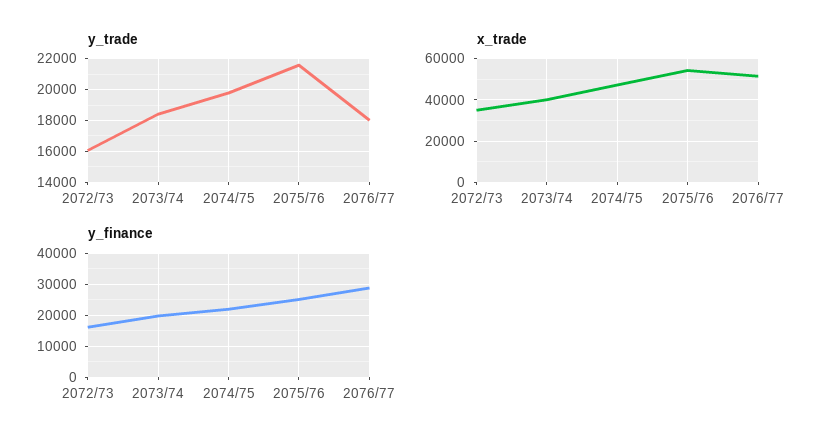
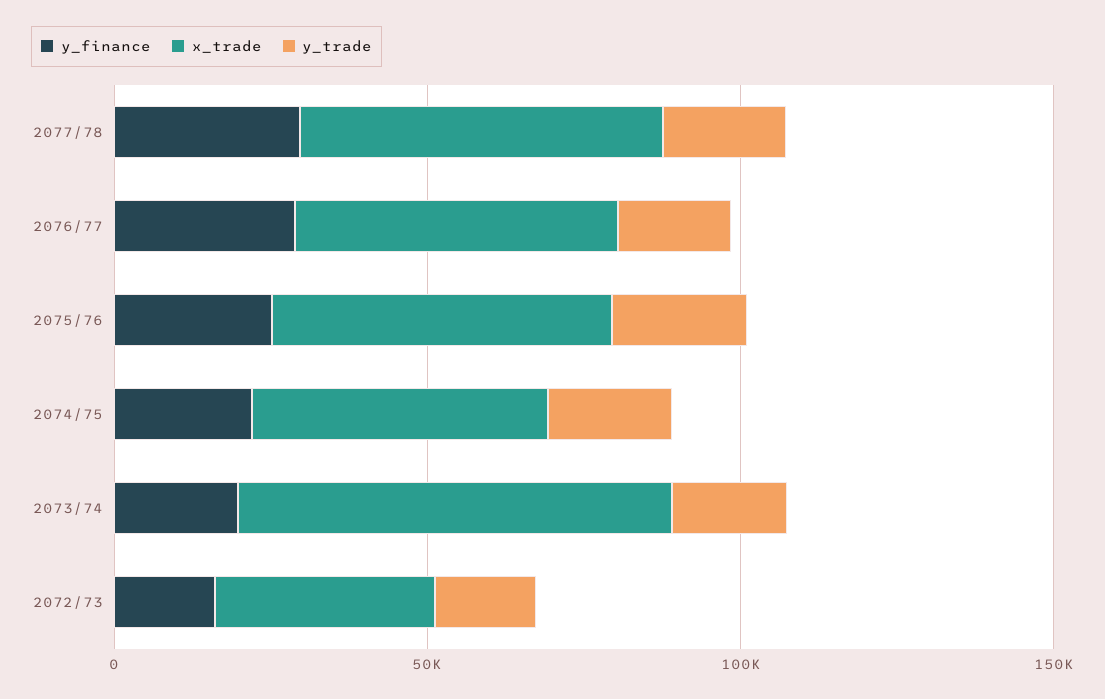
x_trade, 2073/74: 40000 -> 70000
y_finance, 2077/78: none -> 30000
x_trade, 2077/78: none -> 60000
y_trade, 2077/78: none -> 20000

